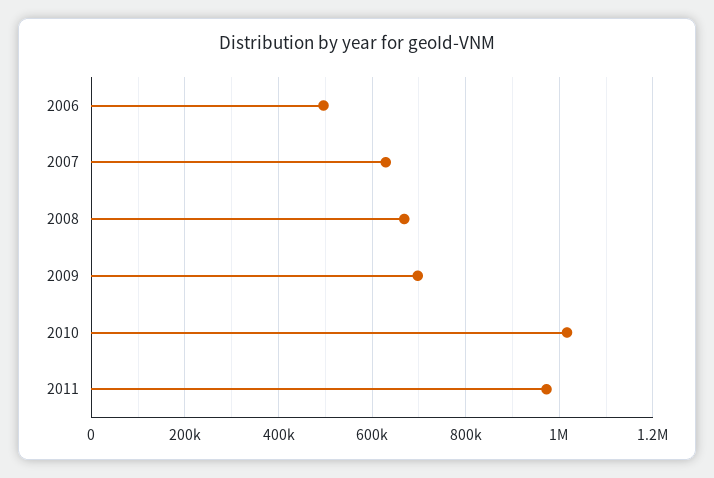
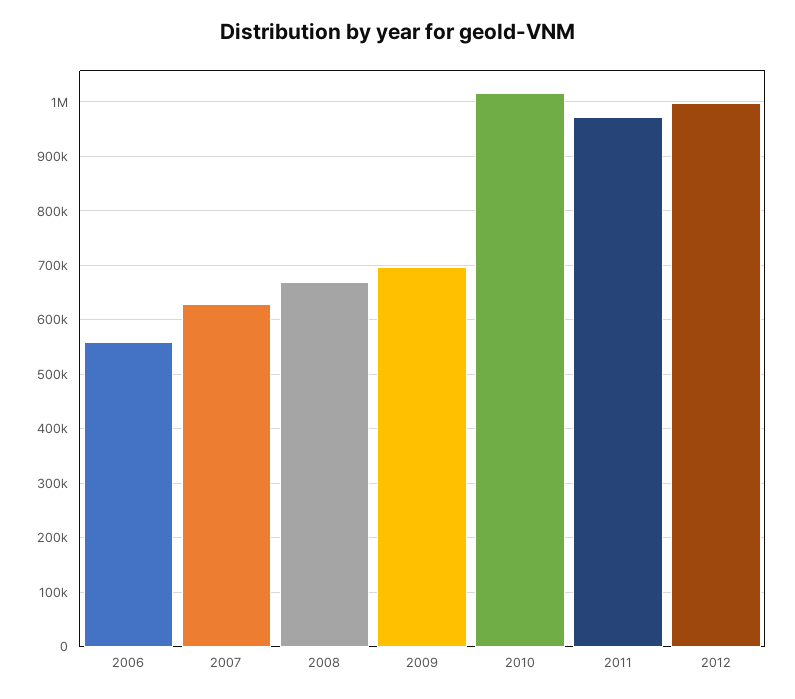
2006: 500000 -> 560000
2012: none -> 1000000

